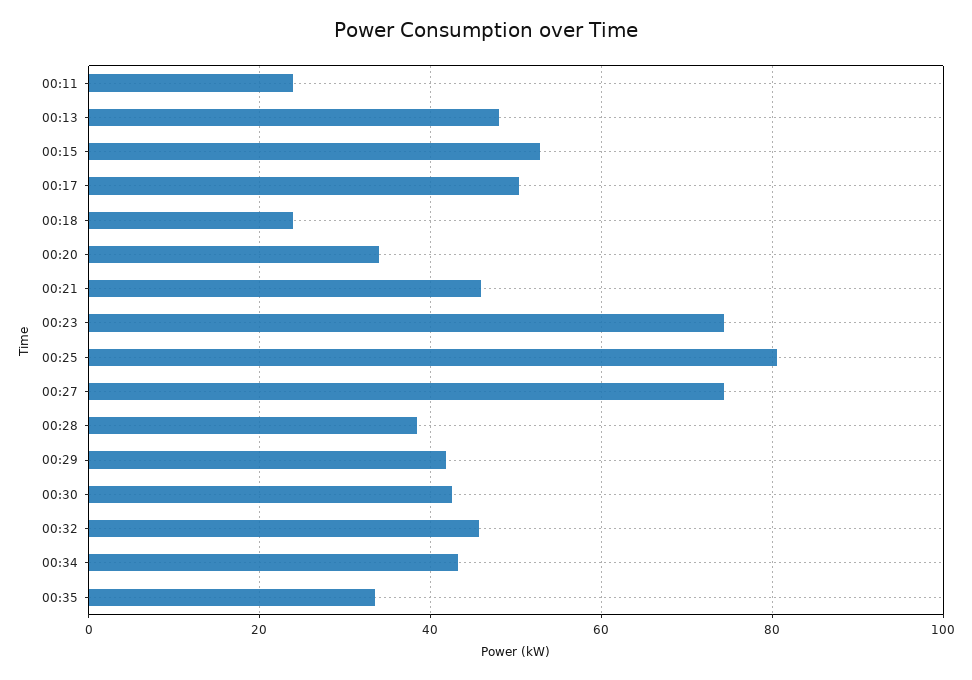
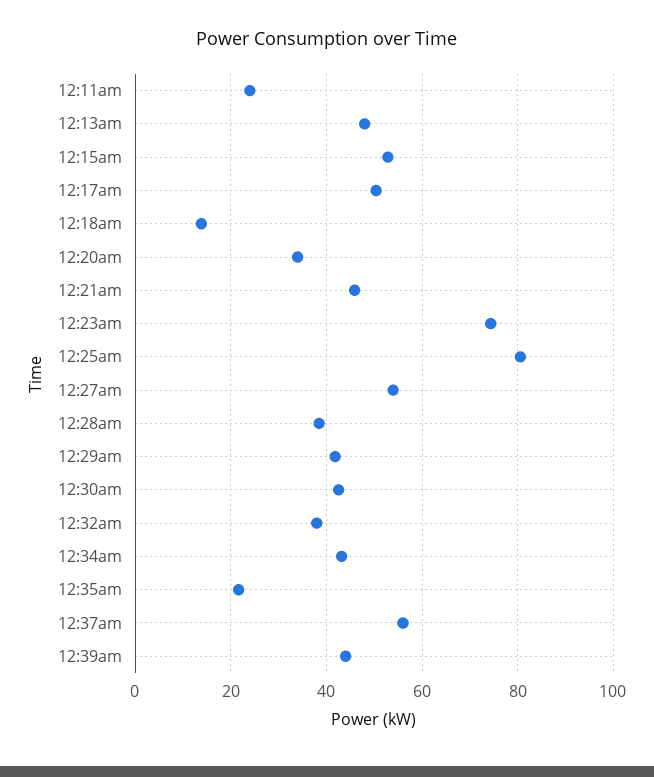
00:18: 24 -> 14
00:27: 74 -> 54
00:32: 46 -> 38
00:35: 34 -> 22
12:37am: none -> 56
12:39am: none -> 44

